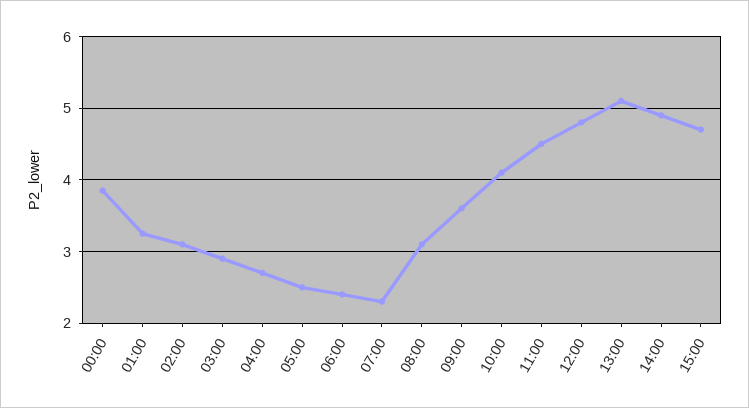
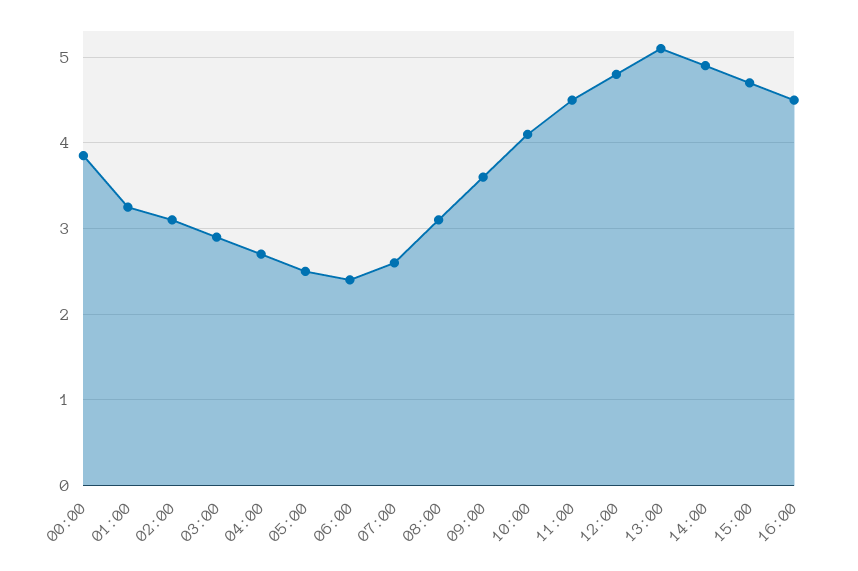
07:00: 2.3 -> 2.6
16:00: none -> 4.5

